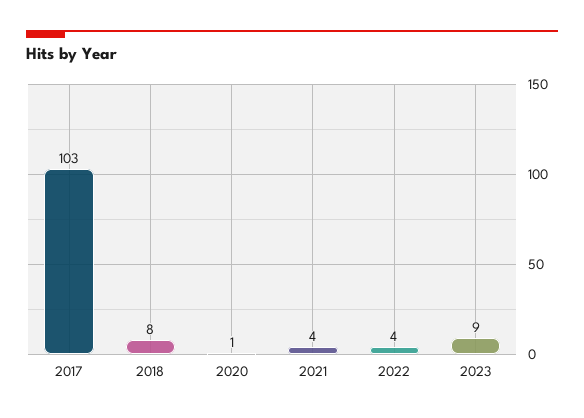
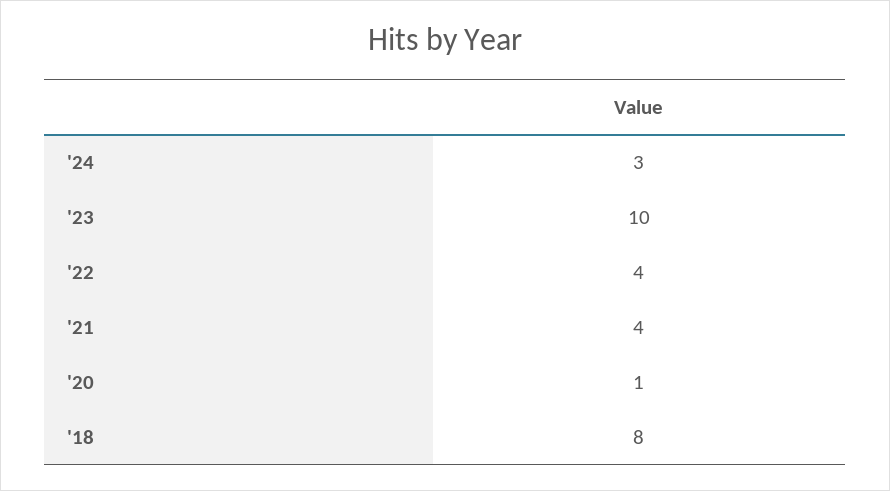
2017: 103 -> none
2023: 9 -> 10
'24: none -> 3

